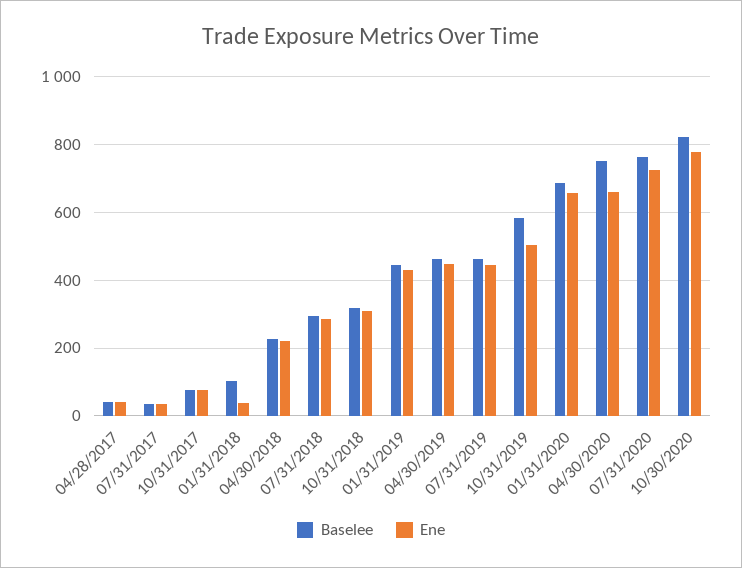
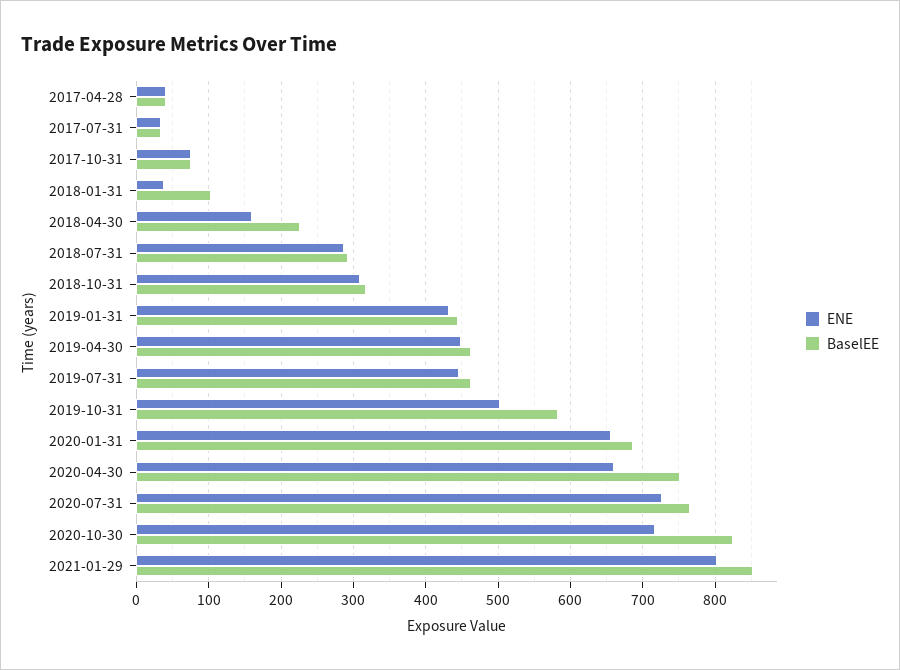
Ene, 04/30/2018: 220 -> 160
Ene, 10/30/2020: 780 -> 720
Ene, 2021-01-29: none -> 800
Baselee, 2021-01-29: none -> 850

